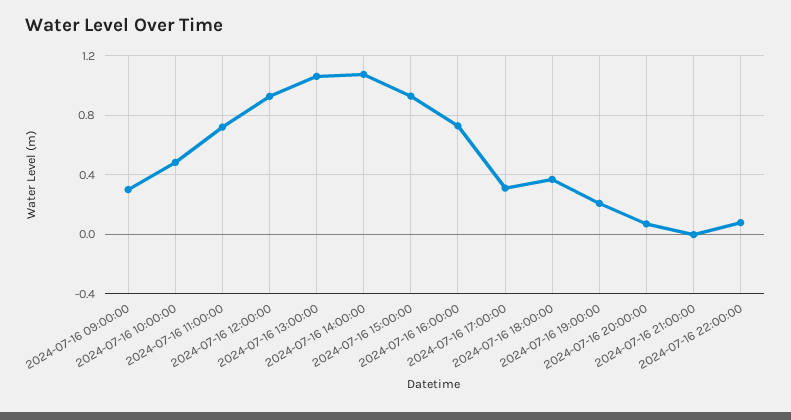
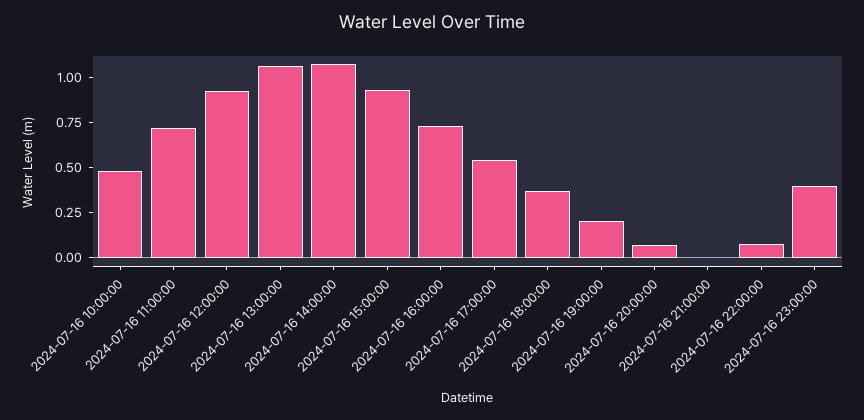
2024-07-16 09:00:00: 0.3 -> none
2024-07-16 17:00:00: 0.3 -> 0.55
2024-07-16 23:00:00: none -> 0.4

